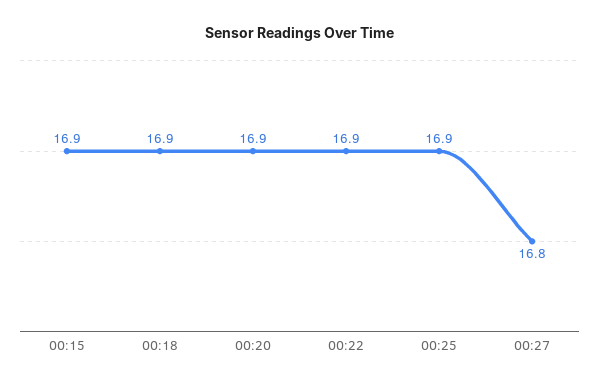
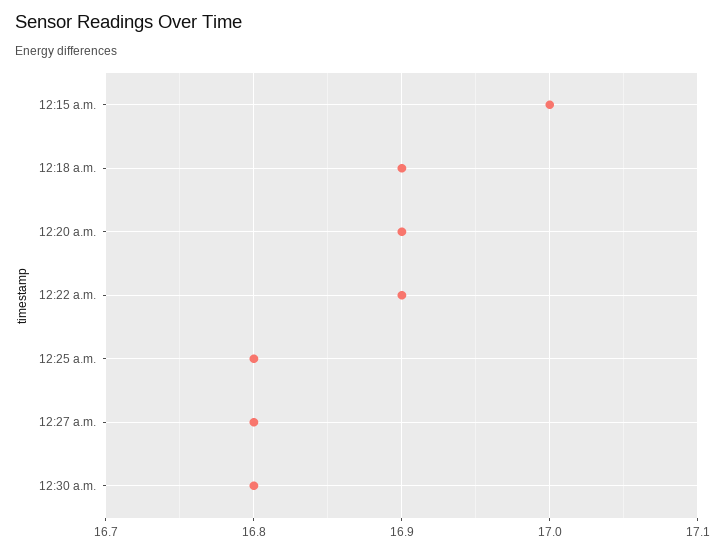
00:15: 16.9 -> 17
00:25: 16.9 -> 16.8
12:30 a.m.: none -> 16.8

